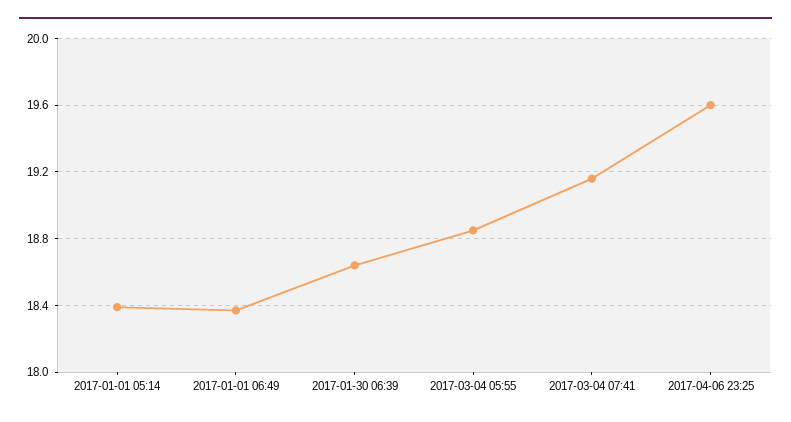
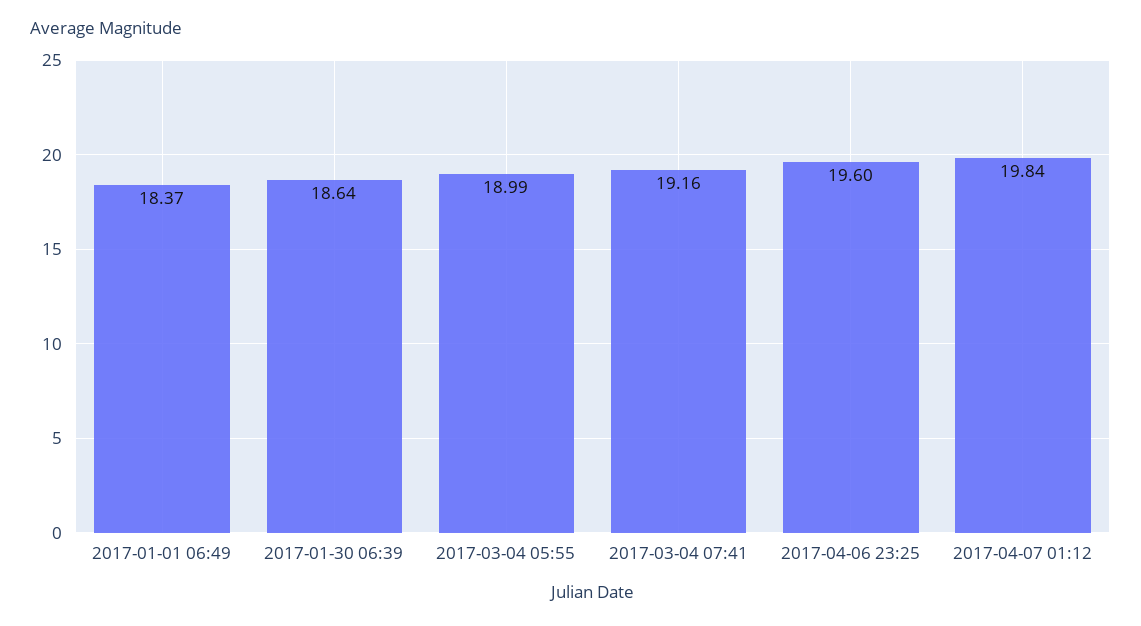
2017-01-01 05:14: 18.4 -> none
2017-03-04 05:55: 18.85 -> 18.99
2017-04-07 01:12: none -> 19.84

